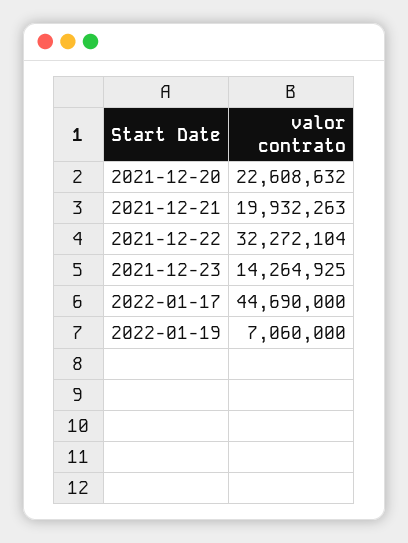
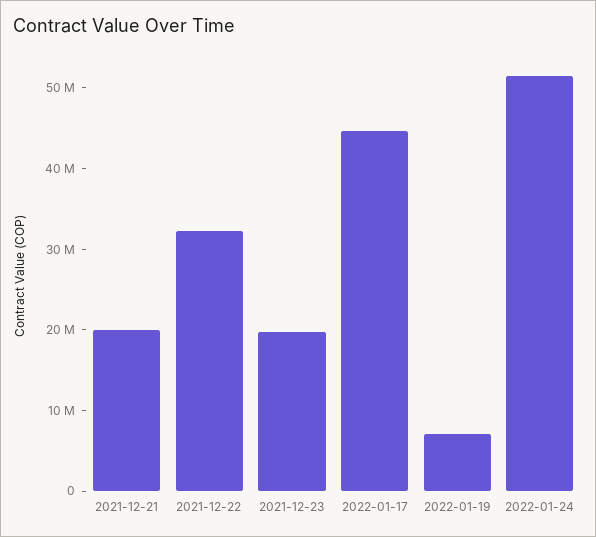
2021-12-20: 22608632 -> none
2021-12-23: 14264925 -> 20000000
2022-01-24: none -> 52000000

